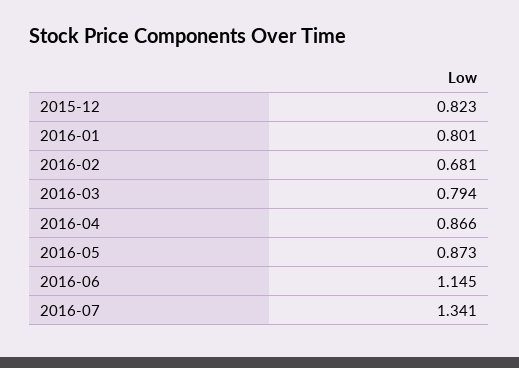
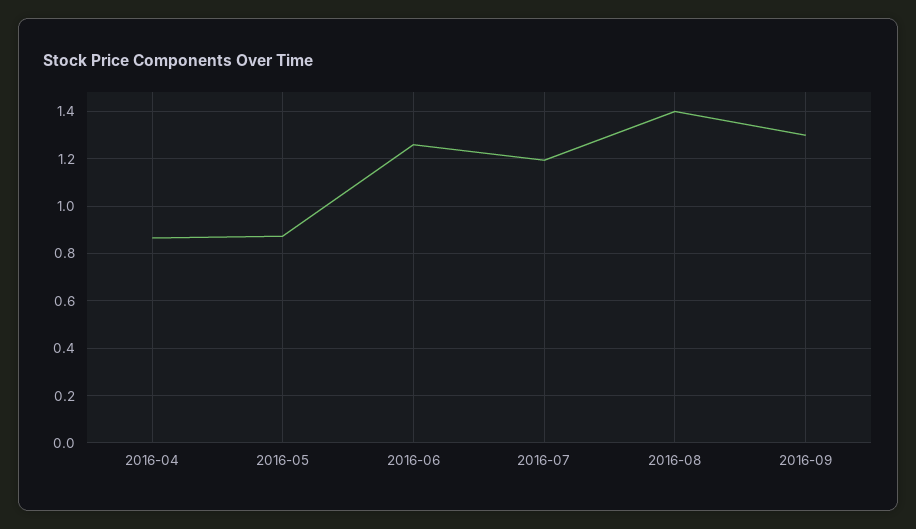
2015-12: 0.823 -> none
2016-01: 0.801 -> none
2016-02: 0.681 -> none
2016-03: 0.794 -> none
2016-06: 1.145 -> 1.25
2016-07: 1.341 -> 1.2
2016-08: none -> 1.4
2016-09: none -> 1.3

